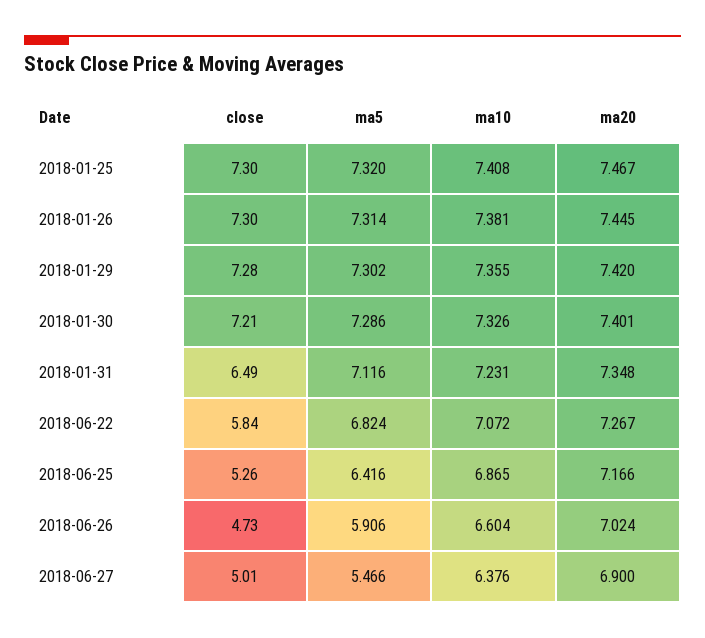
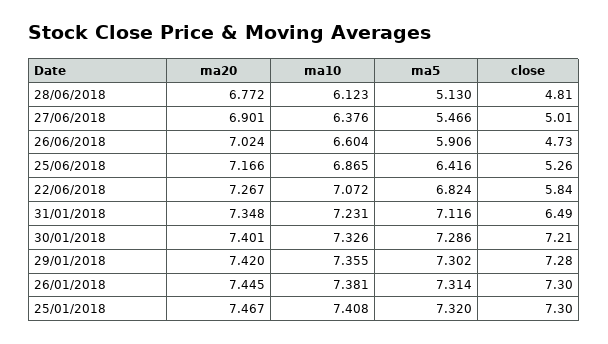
ma20, 2018-06-27: 6.9 -> 6.901
ma20, 28/06/2018: none -> 6.772
ma10, 28/06/2018: none -> 6.123
ma5, 28/06/2018: none -> 5.13
close, 28/06/2018: none -> 4.81

